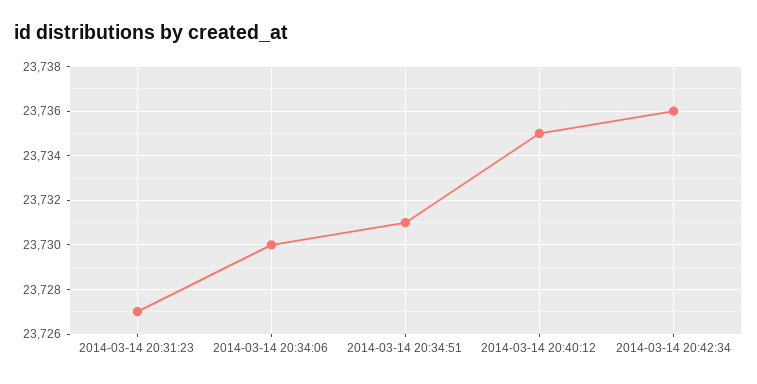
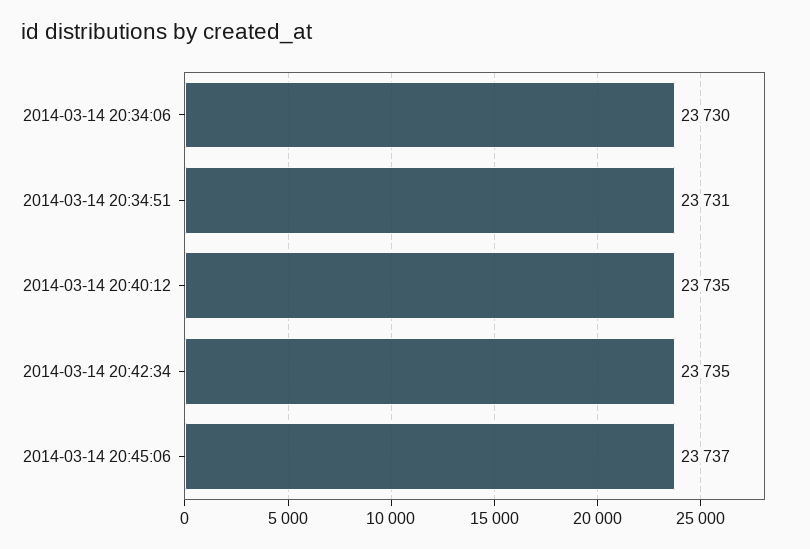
2014-03-14 20:31:23: 23727 -> none
2014-03-14 20:42:34: 23736 -> 23735
2014-03-14 20:45:06: none -> 23737

